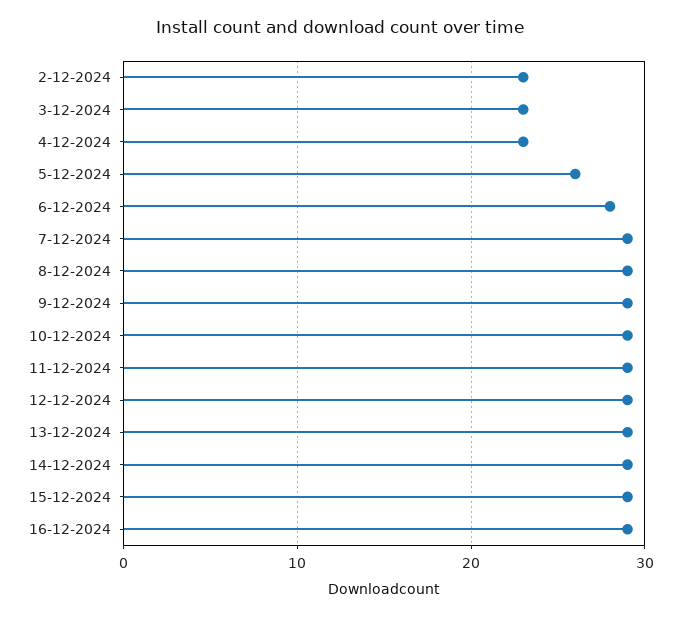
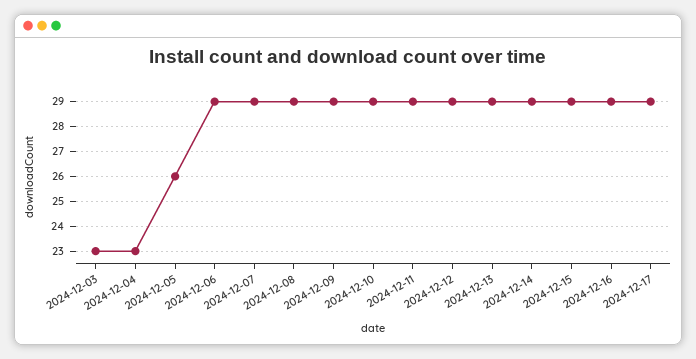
2-12-2024: 23 -> none
6-12-2024: 28 -> 29
2024-12-17: none -> 29

